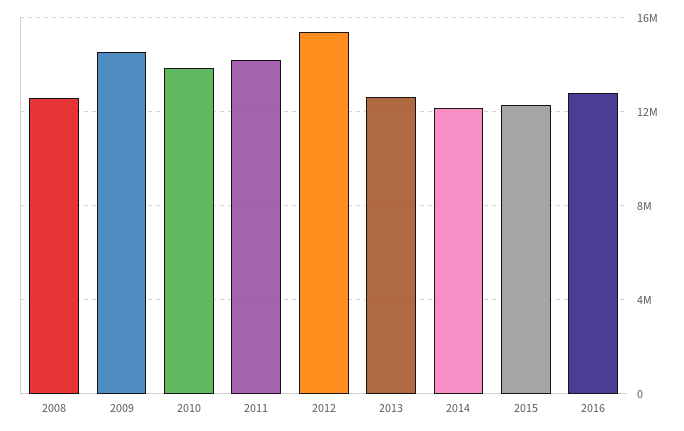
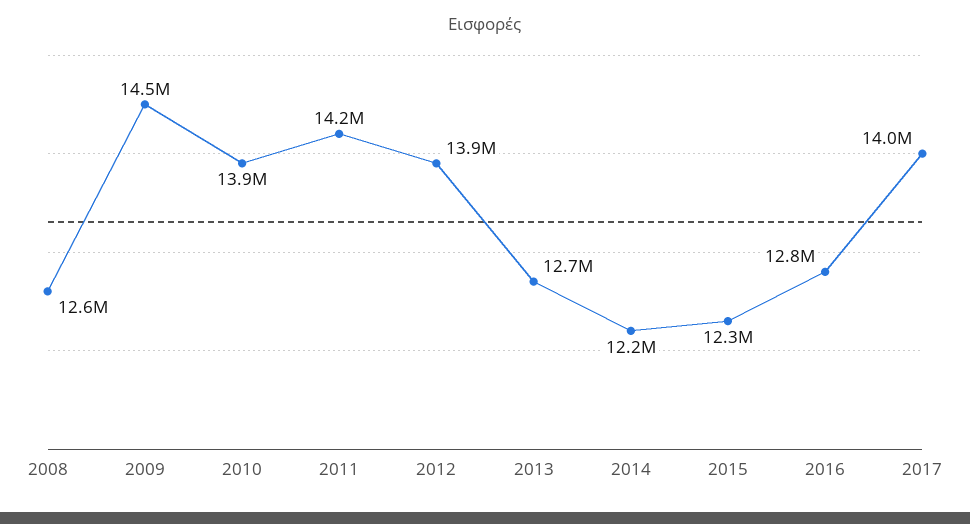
2012: 15500000 -> 13900000
2017: none -> 14000000

